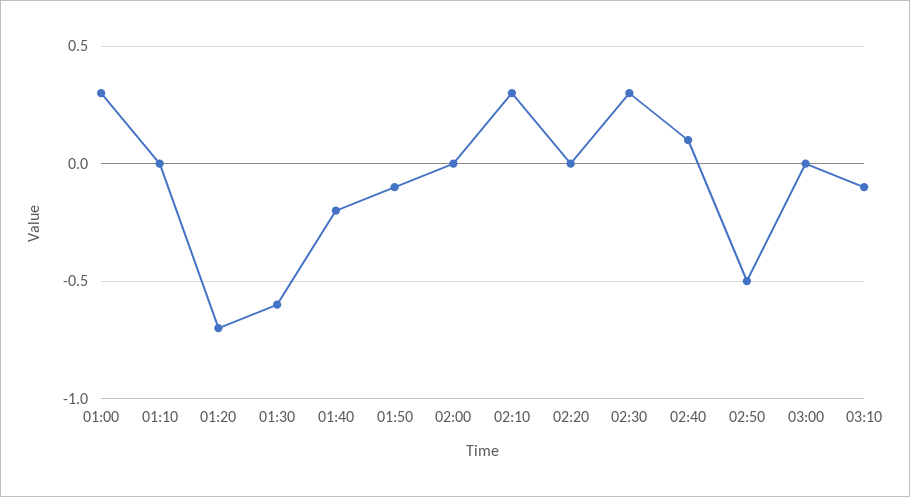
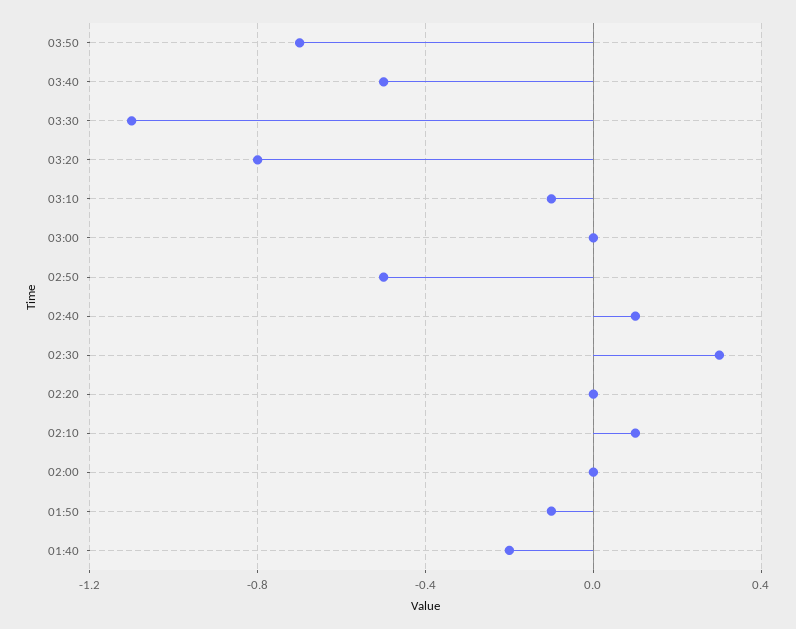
01:00: 0.3 -> none
01:10: 0 -> none
01:20: -0.7 -> none
01:30: -0.6 -> none
02:10: 0.3 -> 0.1
03:50: none -> -0.7
03:40: none -> -0.5
03:30: none -> -1.1
03:20: none -> -0.8

